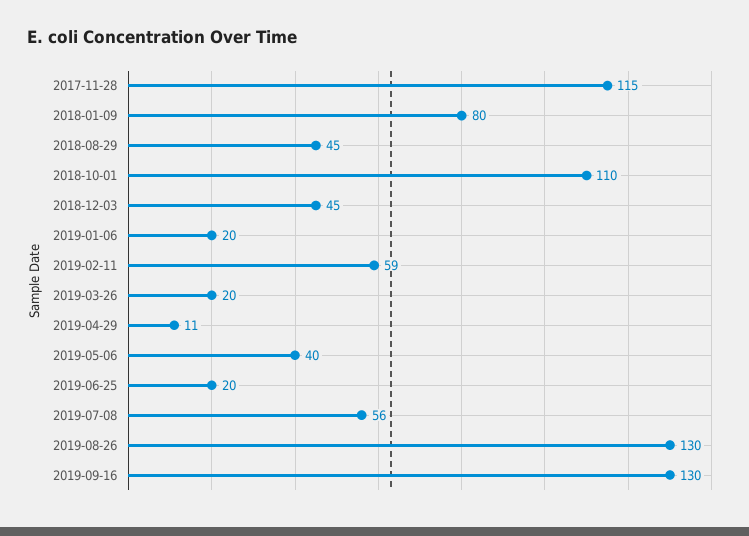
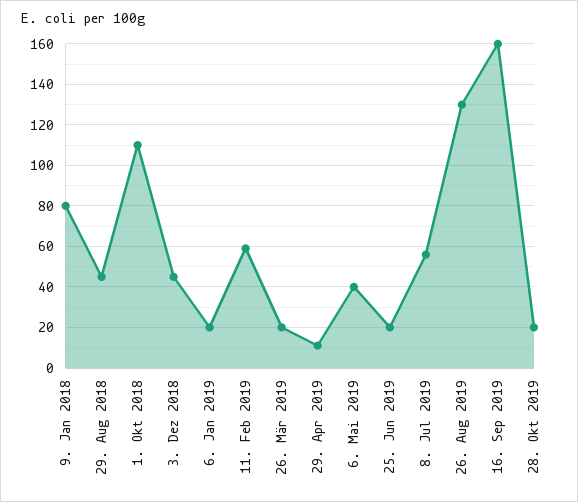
2017-11-28: 115 -> none
2019-09-16: 130 -> 160
28. Okt 2019: none -> 20

